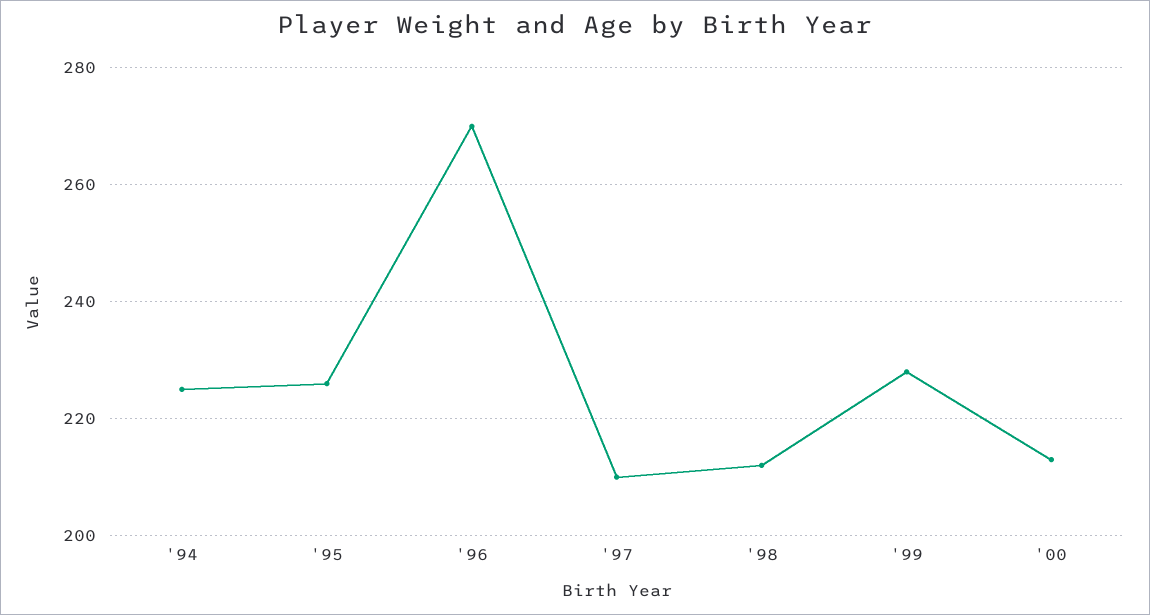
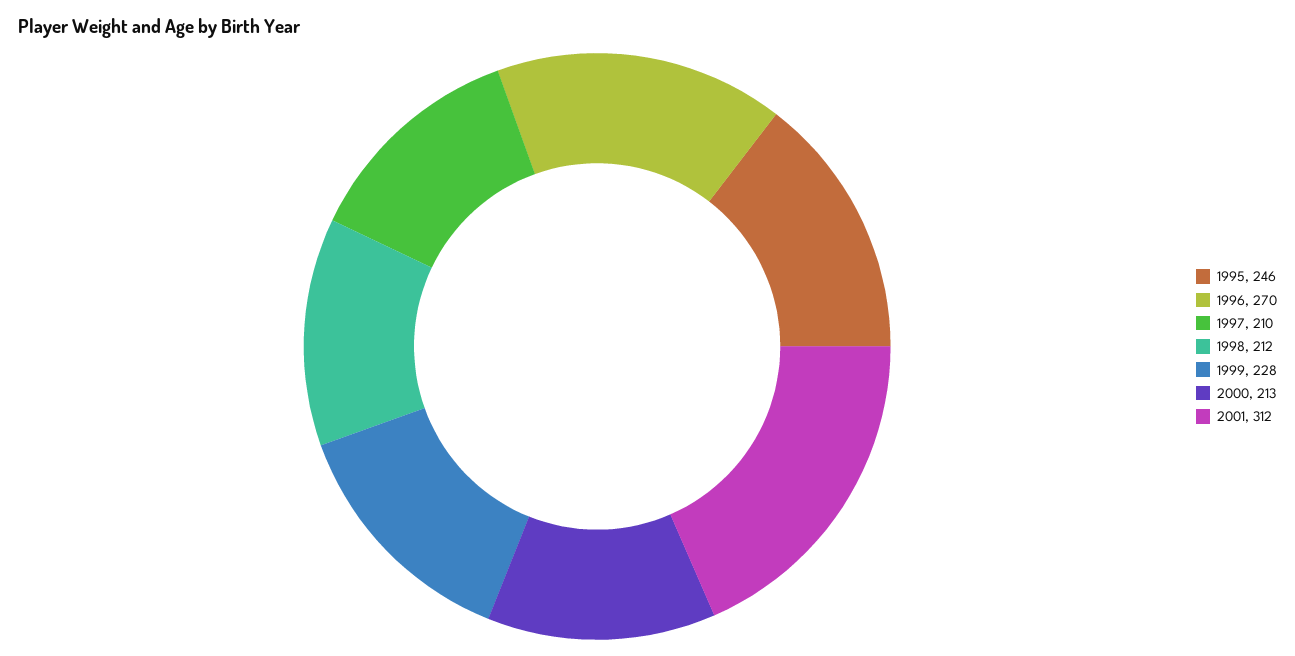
'94: 225 -> none
'95: 225 -> 246
2001: none -> 312

